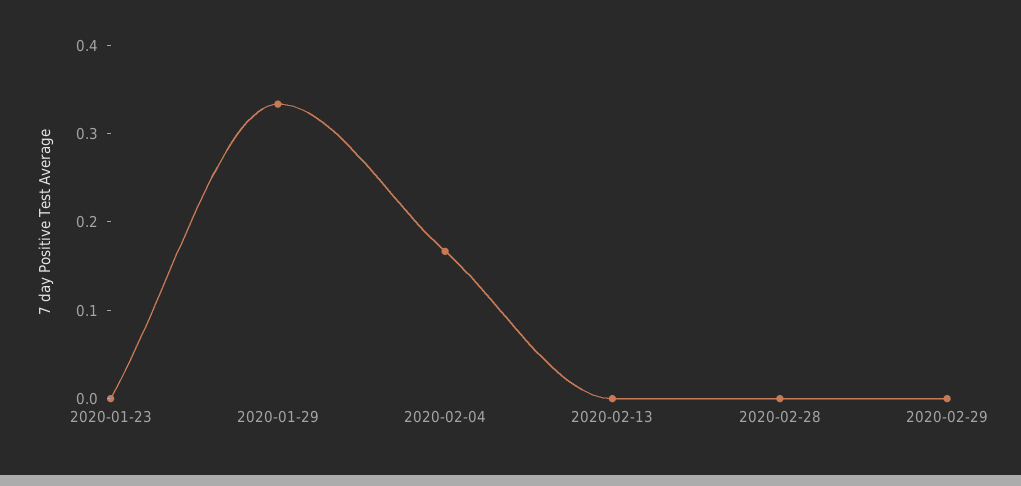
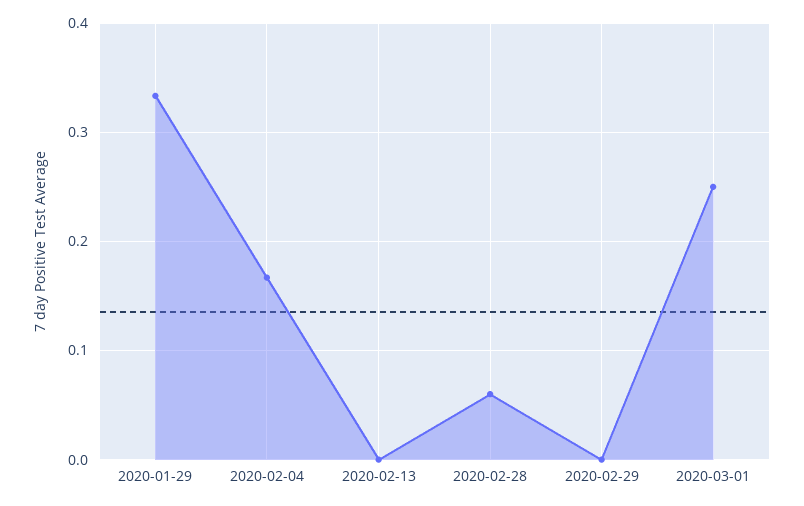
2020-01-23: 0 -> none
2020-02-28: 0 -> 0.06
2020-03-01: none -> 0.25

